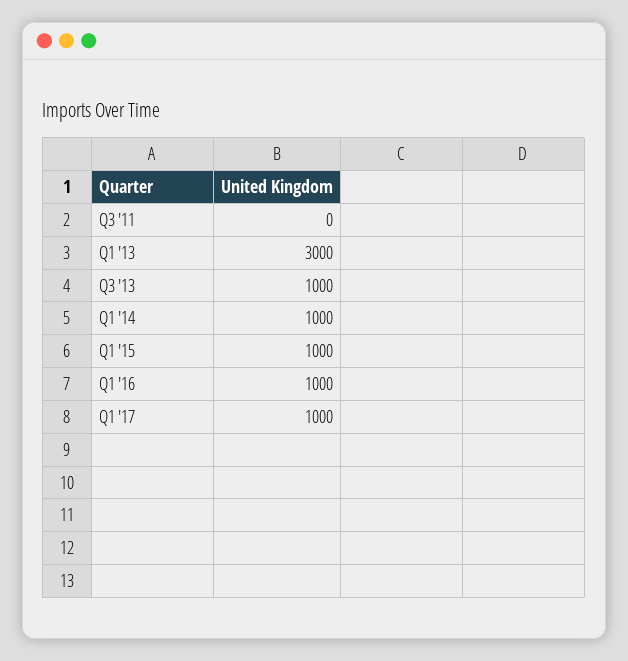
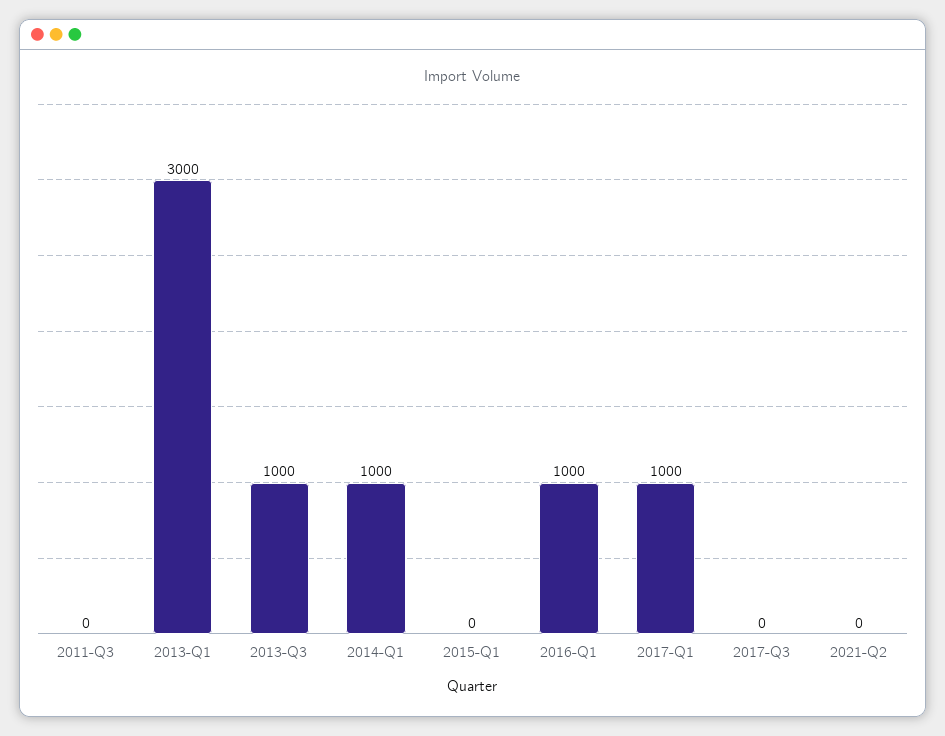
Q1 '15: 1000 -> 0
2017-Q3: none -> 0
2021-Q2: none -> 0

